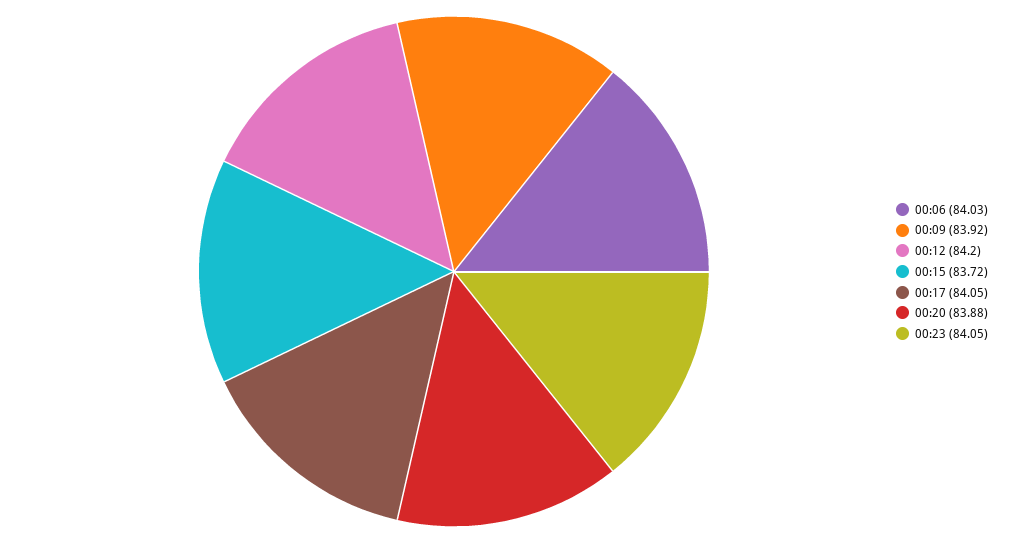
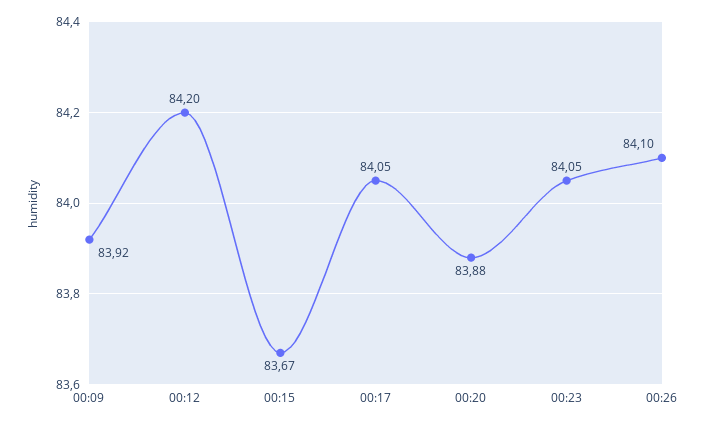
00:06: 84.03 -> none
00:15: 83.72 -> 83.67
00:26: none -> 84.1

